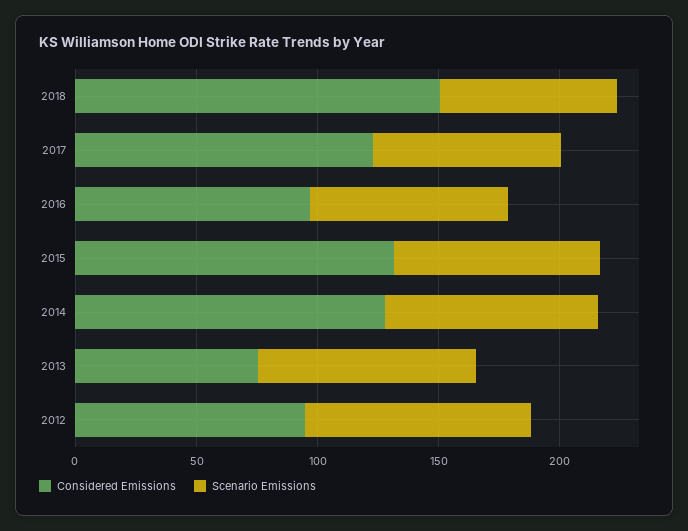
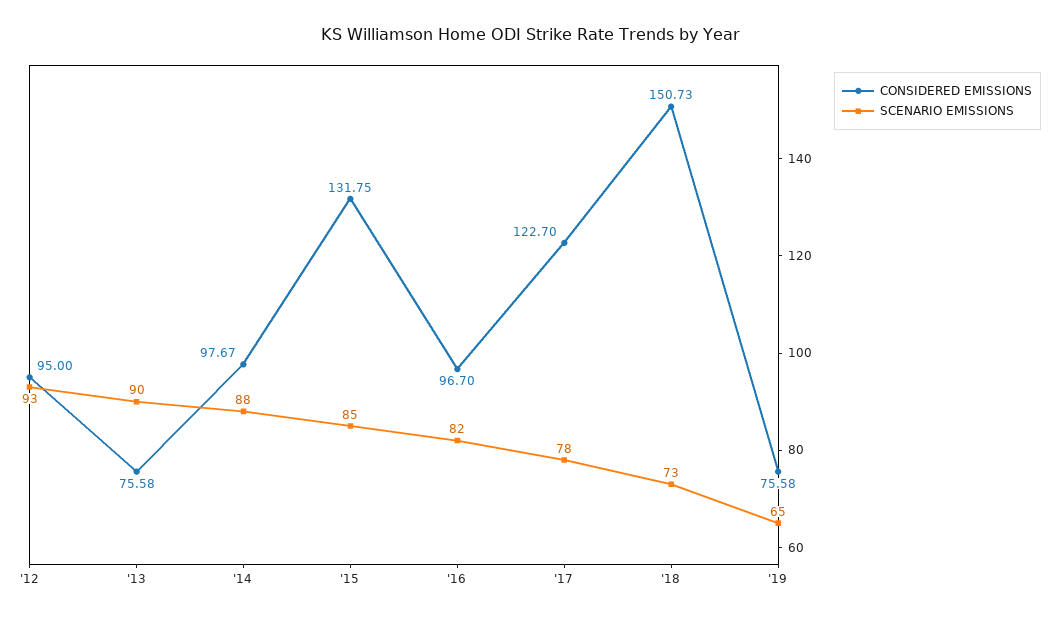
Considered Emissions, 2014: 130 -> 97.67
Considered Emissions, '19: none -> 75.58
Scenario Emissions, '19: none -> 65

